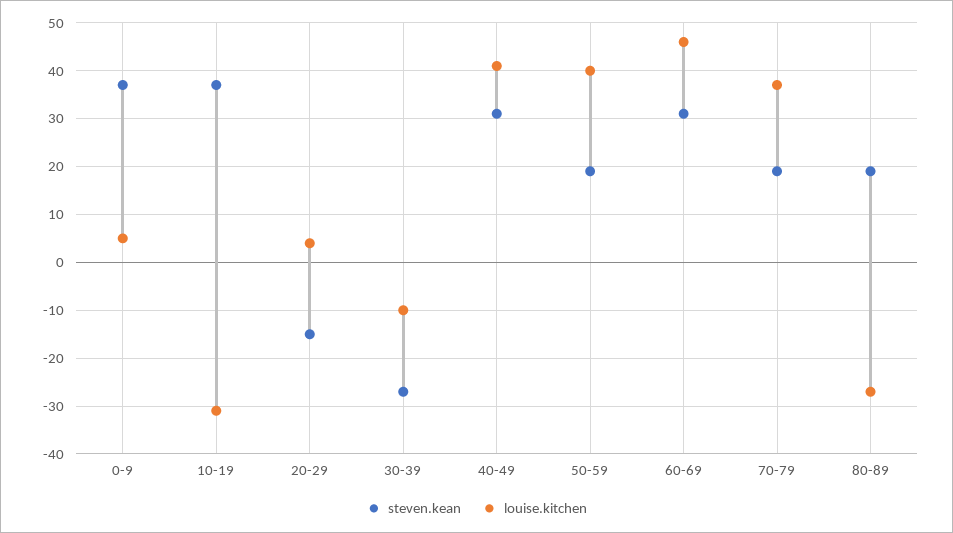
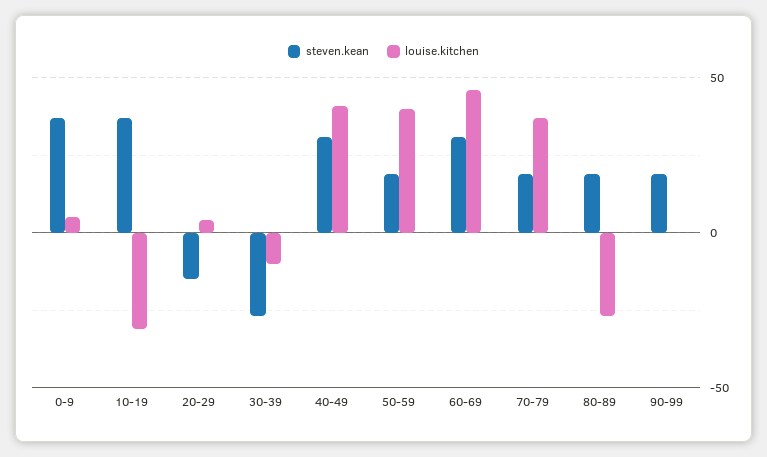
steven.kean, 90-99: none -> 20
louise.kitchen, 90-99: none -> 0

